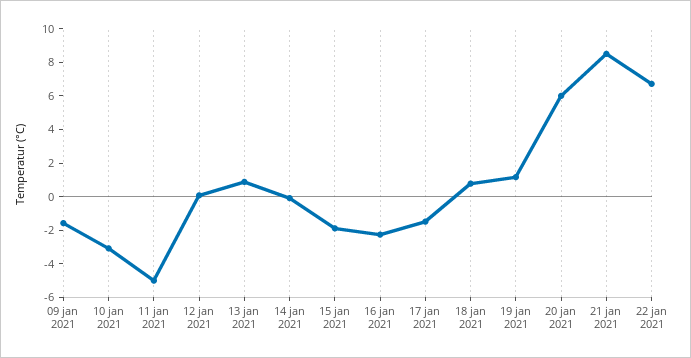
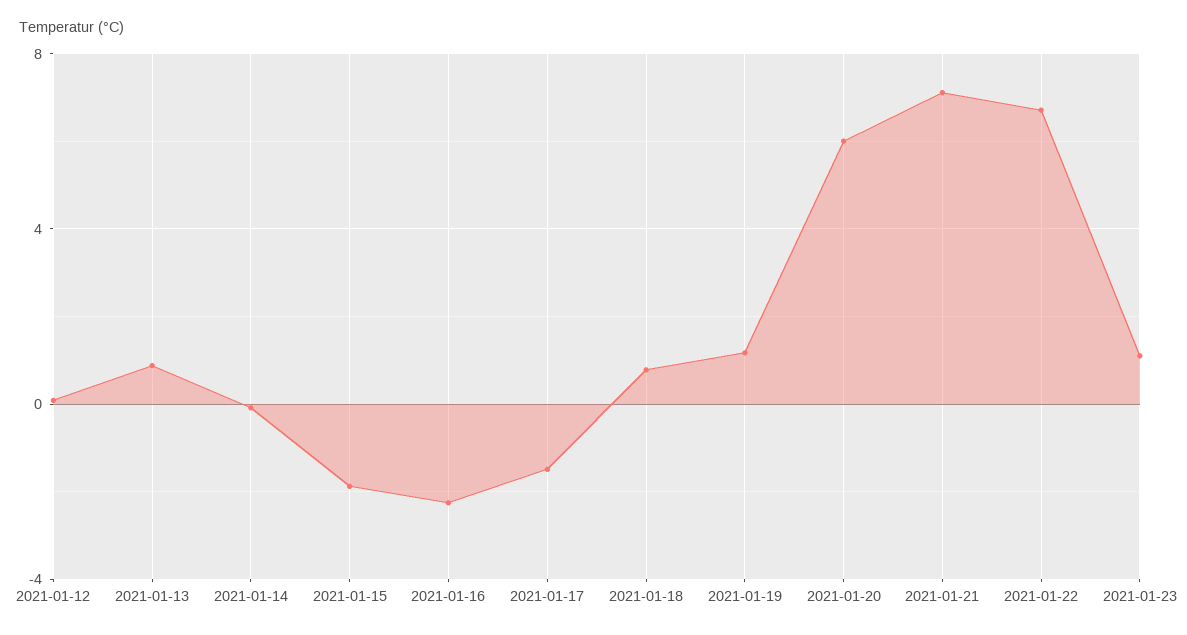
09 jan 2021: -1.5 -> none
10 jan 2021: -3 -> none
11 jan 2021: -5 -> none
21 jan 2021: 8.5 -> 7
2021-01-23: none -> 1

